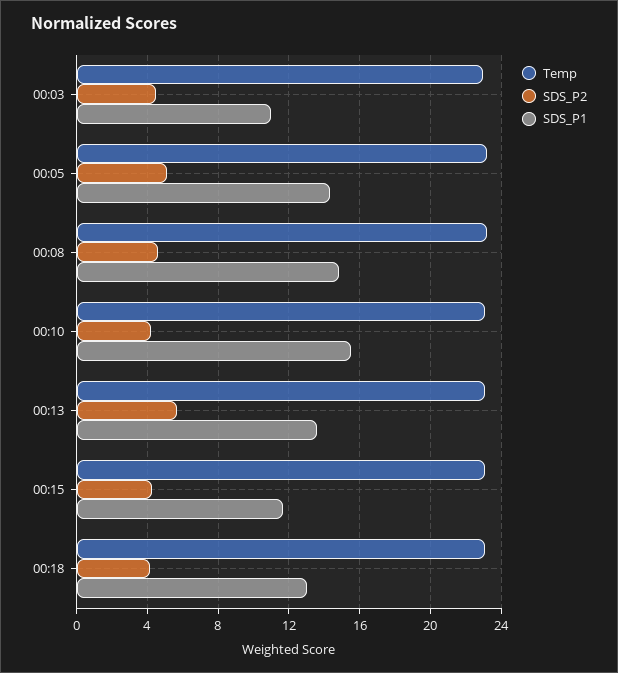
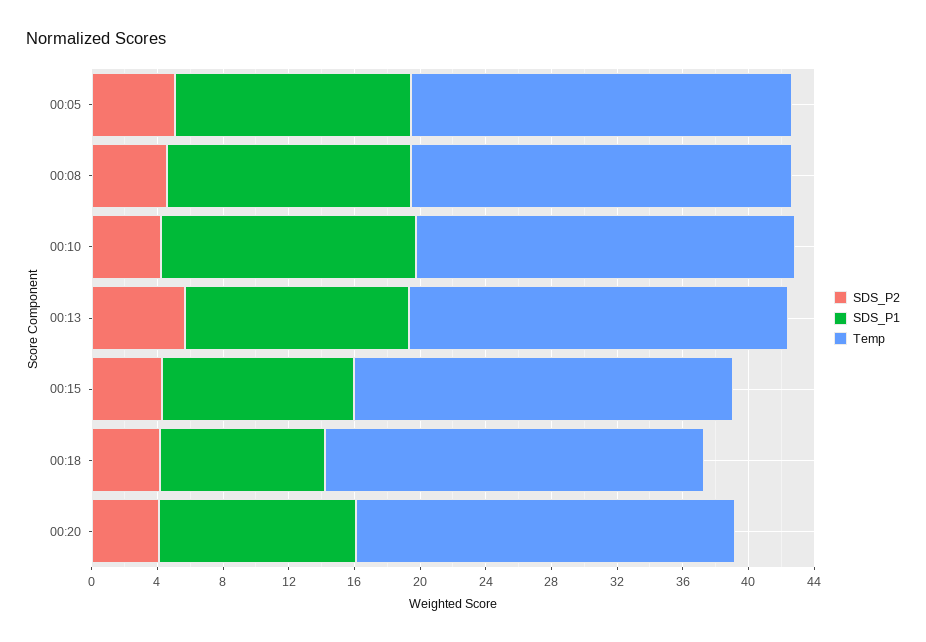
Temp, 00:03: 23 -> none
SDS_P2, 00:03: 4.5 -> none
SDS_P1, 00:03: 11 -> none
SDS_P1, 00:18: 13 -> 10
SDS_P2, 00:20: none -> 4
SDS_P1, 00:20: none -> 12
Temp, 00:20: none -> 23

